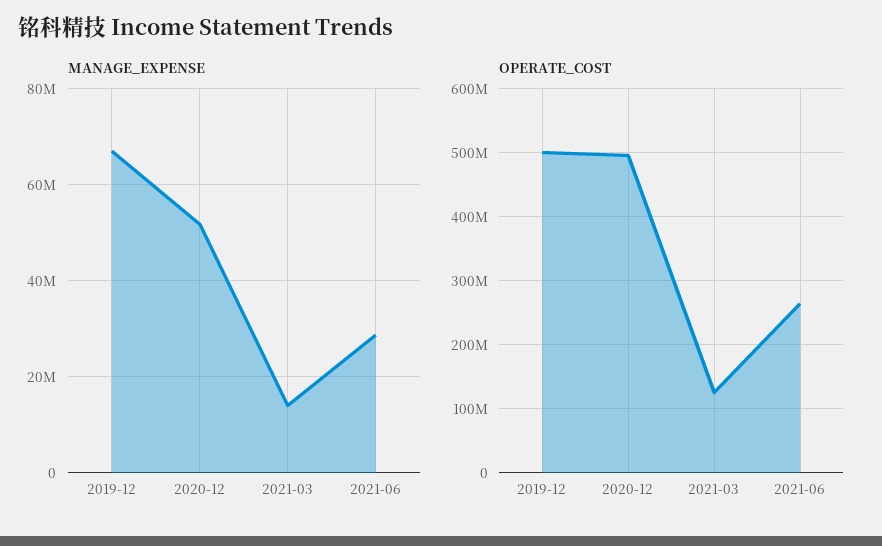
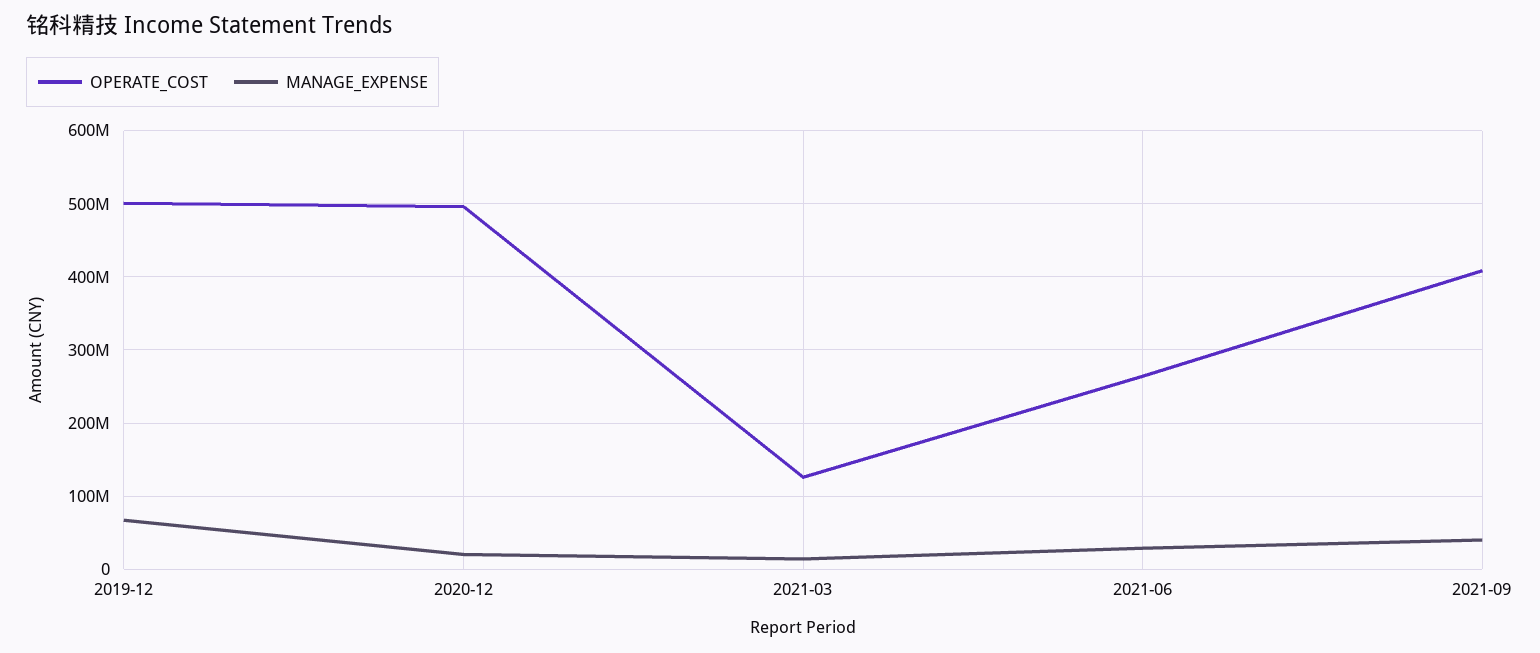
MANAGE_EXPENSE, 2020-12: 52000000 -> 20000000
OPERATE_COST, 2021-09: none -> 410000000
MANAGE_EXPENSE, 2021-09: none -> 40000000

